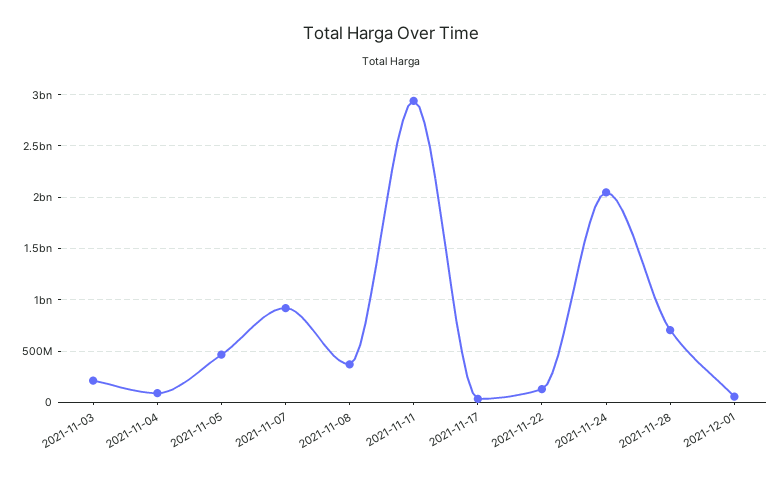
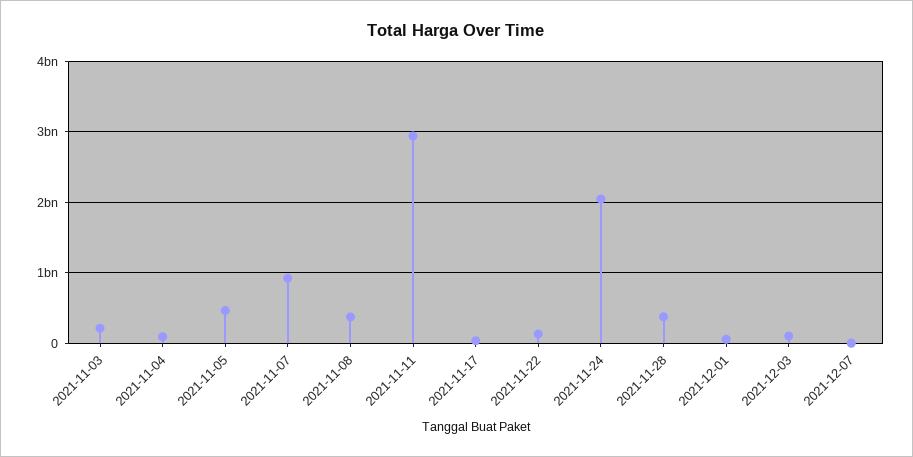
2021-11-28: 700000000 -> 400000000
2021-12-03: none -> 100000000
2021-12-07: none -> 0

